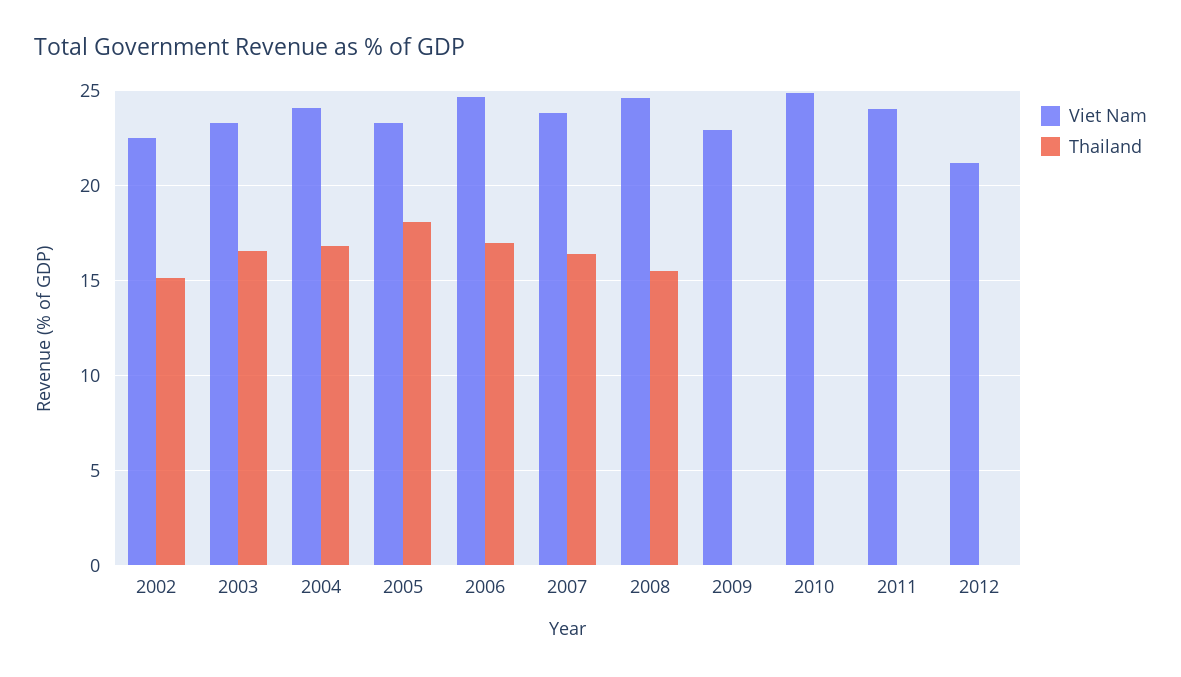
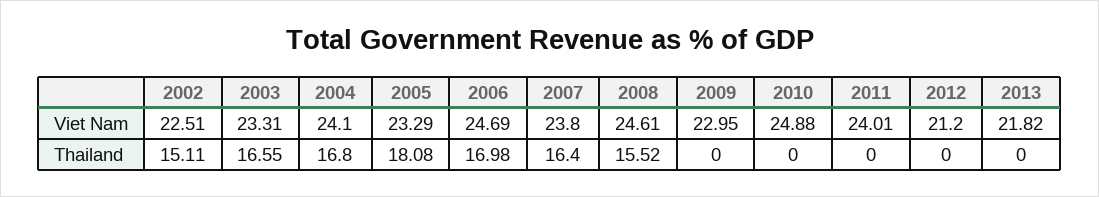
Viet Nam, 2013: none -> 21.82
Thailand, 2013: none -> 0

